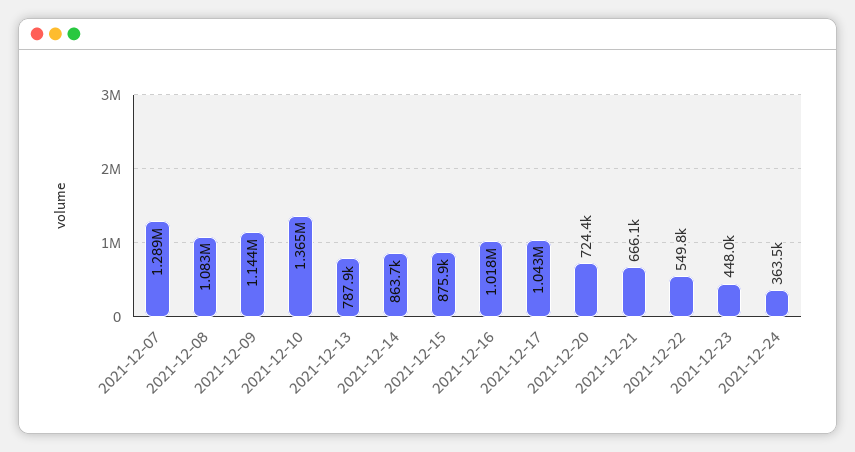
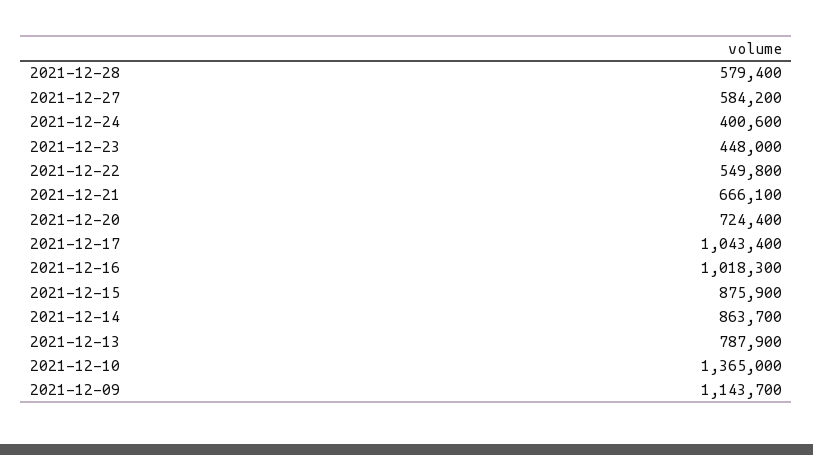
2021-12-07: 1289000 -> none
2021-12-08: 1083000 -> none
2021-12-24: 363500 -> 400600
2021-12-28: none -> 579400
2021-12-27: none -> 584200

